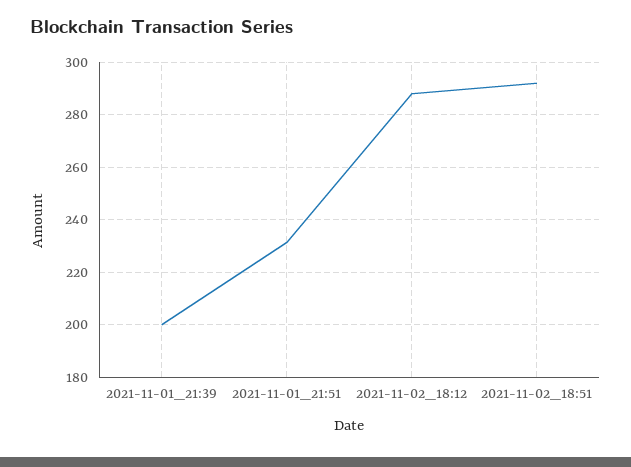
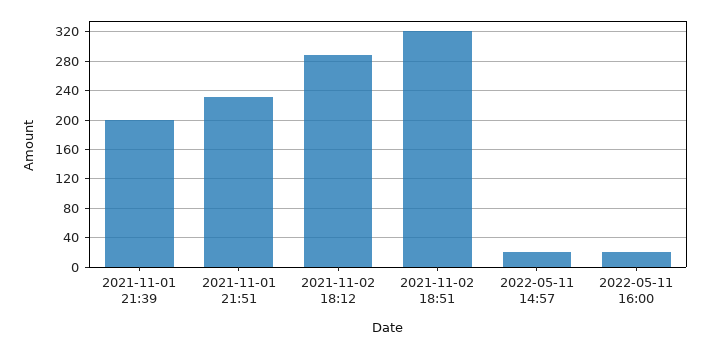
2021-11-02_18:51: 292.5 -> 320
2022-05-11 14:57: none -> 20
2022-05-11 16:00: none -> 20

